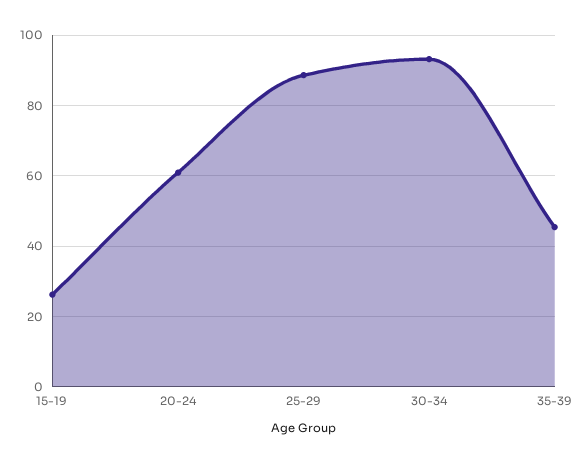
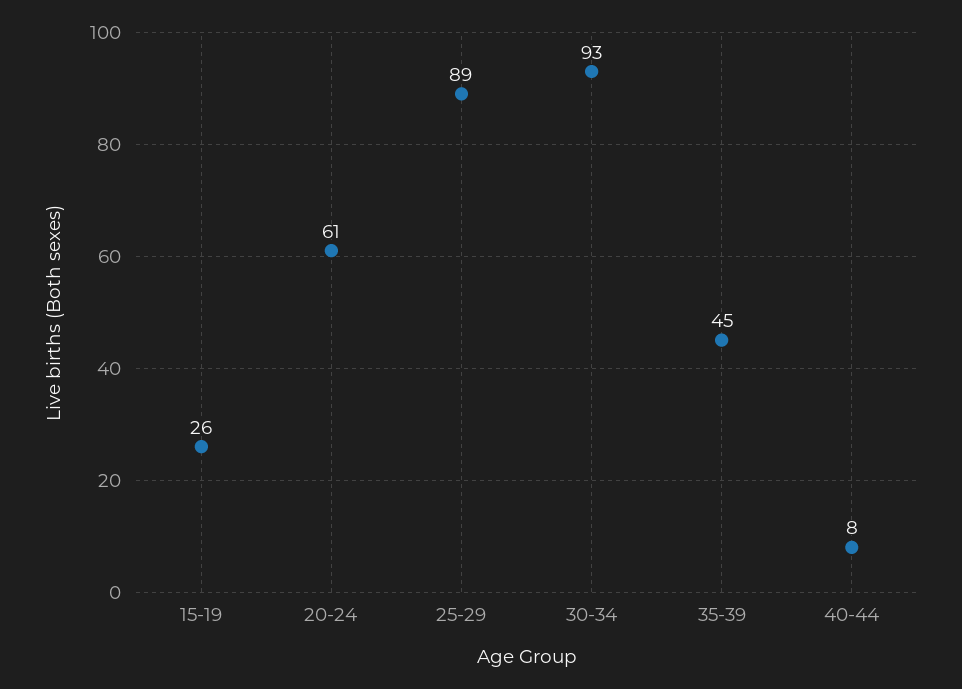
40-44: none -> 8

